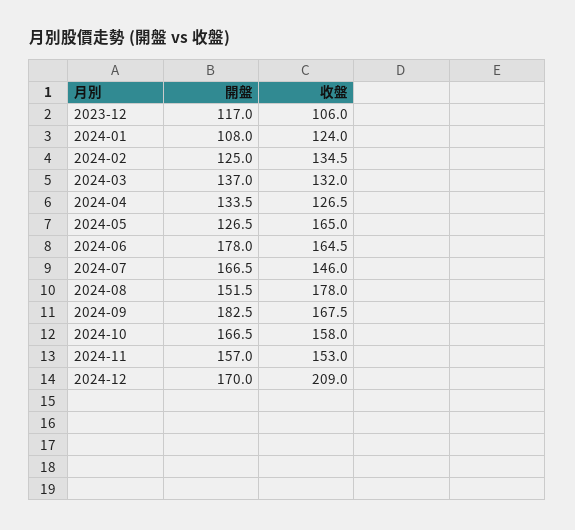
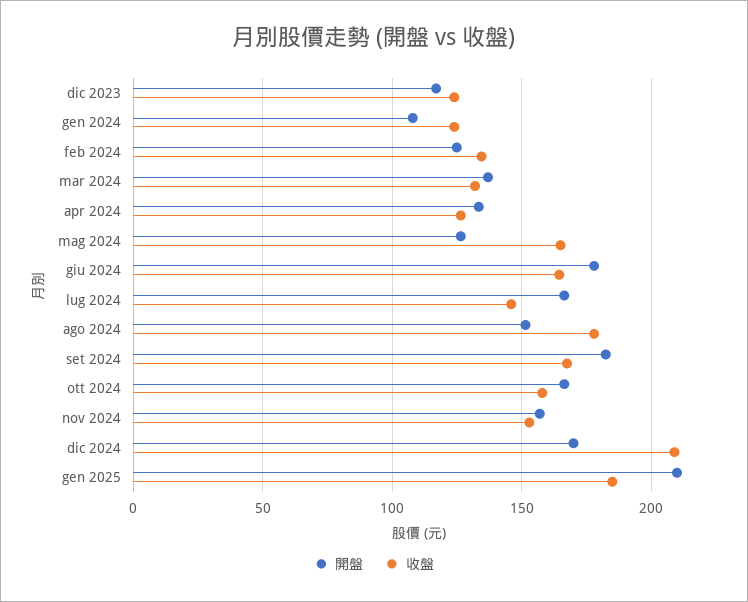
收盤, 2023-12: 106 -> 125
開盤, gen 2025: none -> 210
收盤, gen 2025: none -> 185

